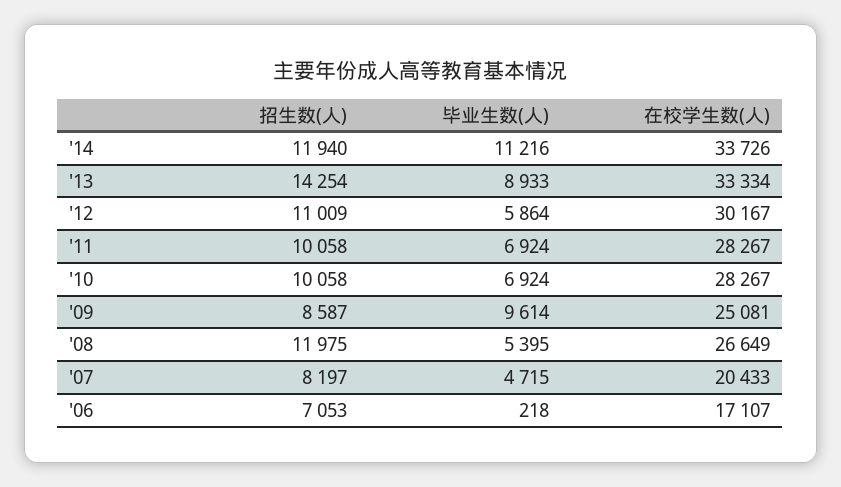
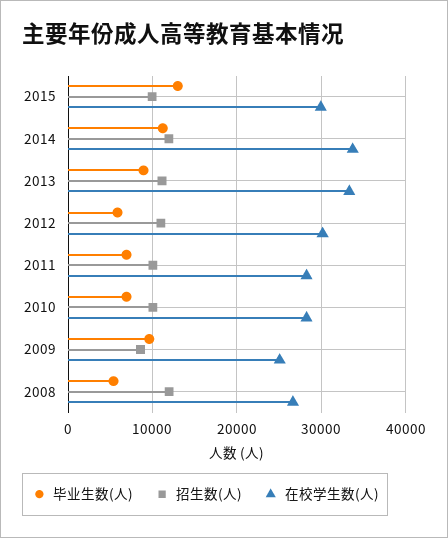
招生数(人), '13: 14254 -> 11000
招生数(人), '07: 8197 -> none
毕业生数(人), '07: 4715 -> none
在校学生数(人), '07: 20433 -> none
招生数(人), '06: 7053 -> none
毕业生数(人), '06: 218 -> none
在校学生数(人), '06: 17107 -> none
毕业生数(人), 2015: none -> 13000
招生数(人), 2015: none -> 10000
在校学生数(人), 2015: none -> 30000

